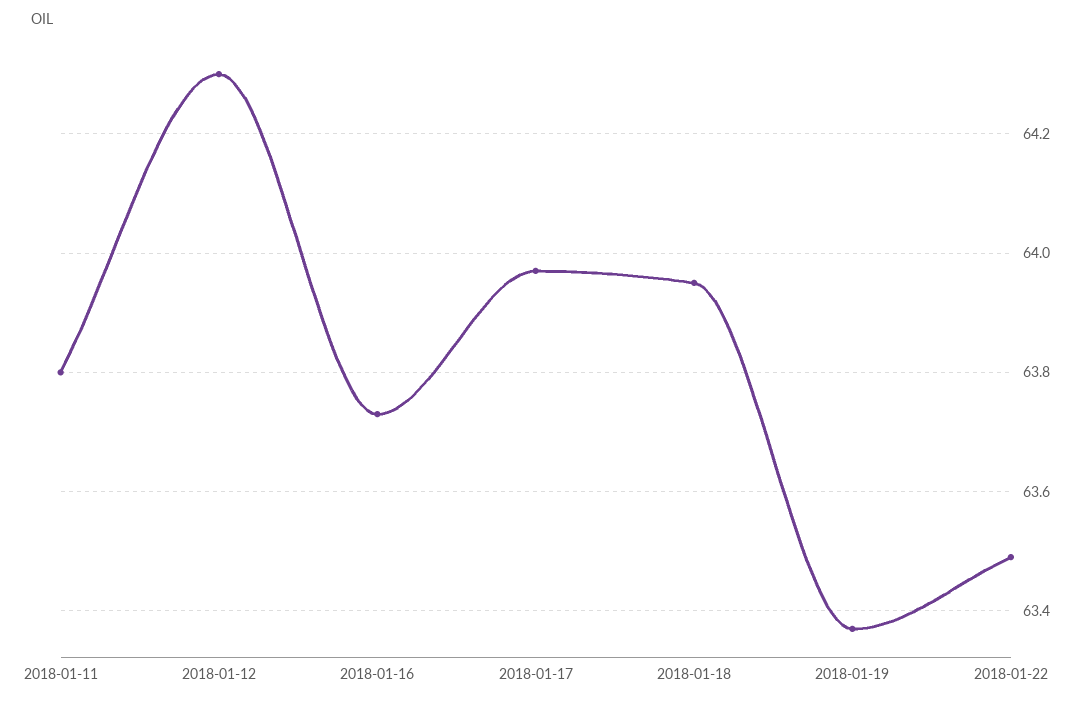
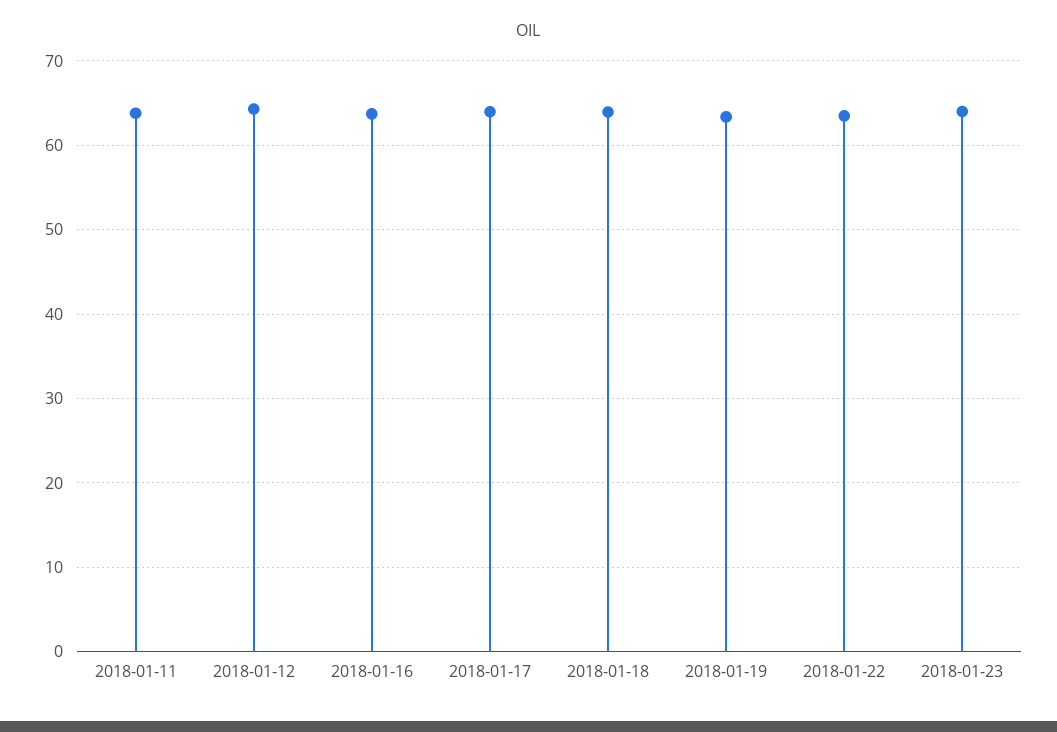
2018-01-23: none -> 64

